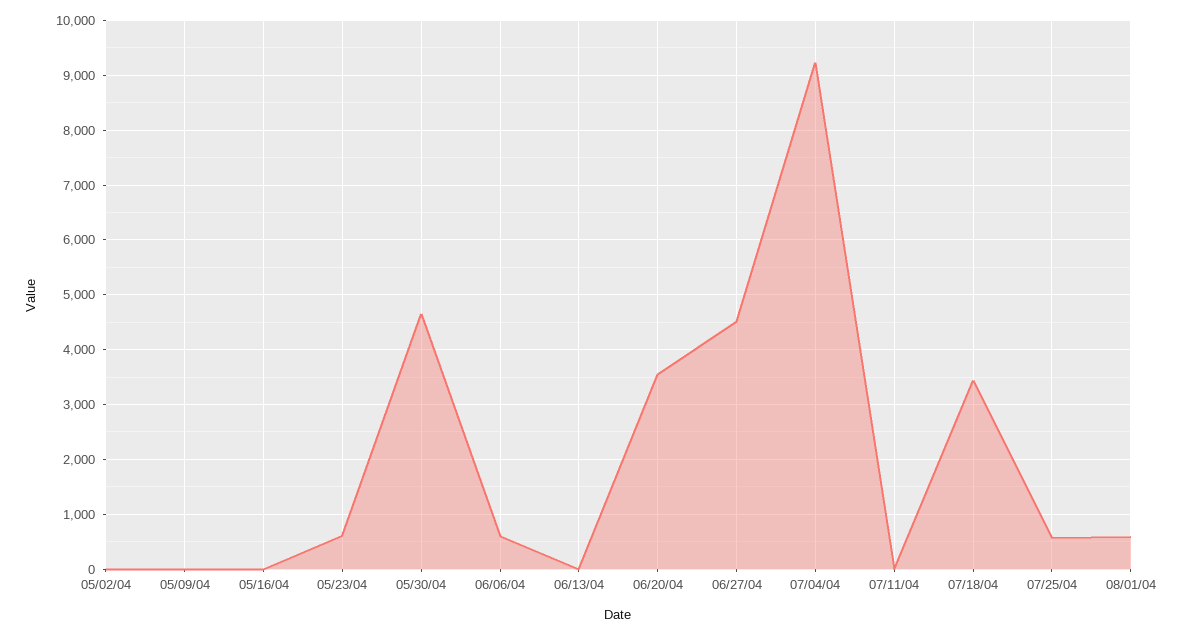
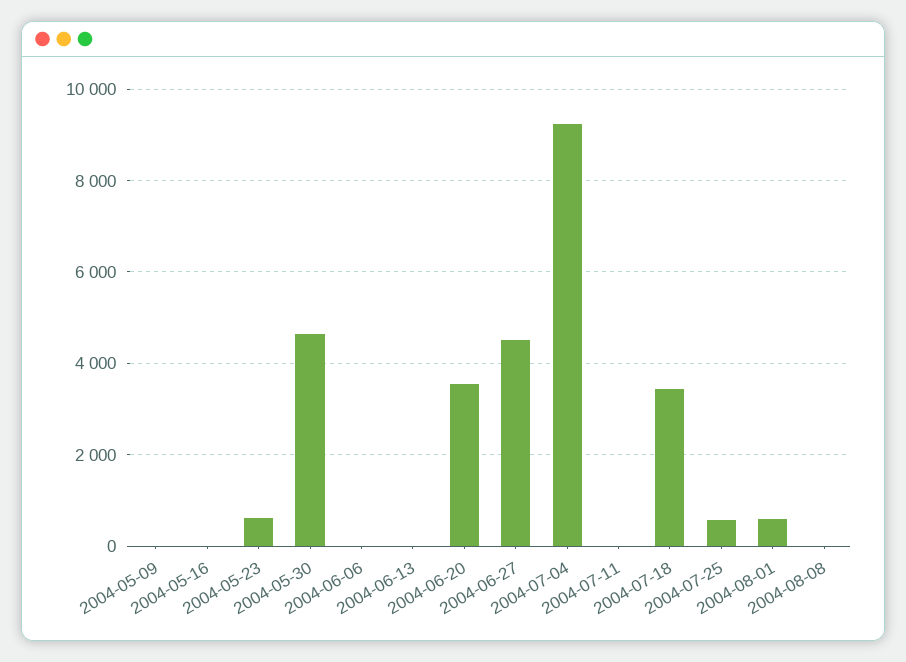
05/02/04: 0 -> none
06/06/04: 600 -> 0
2004-08-08: none -> 0

